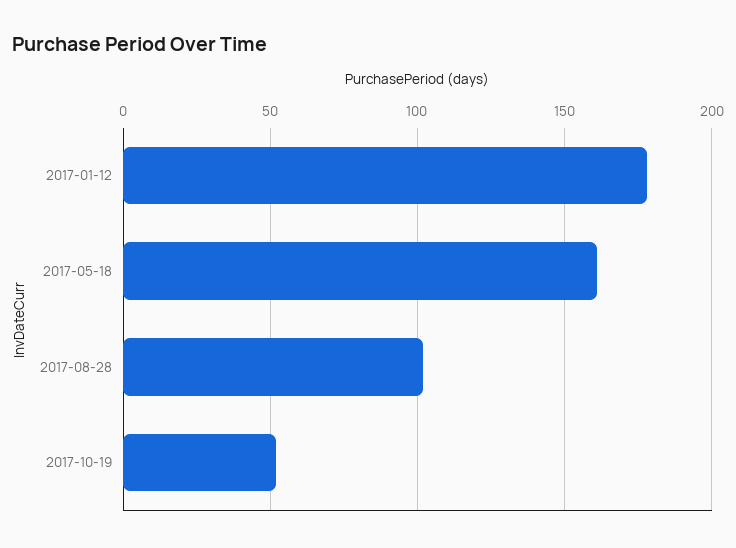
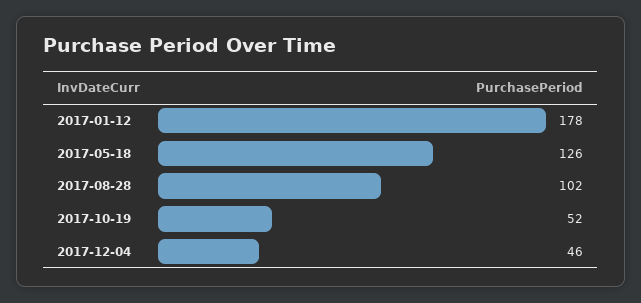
2017-05-18: 160 -> 126
2017-12-04: none -> 46

